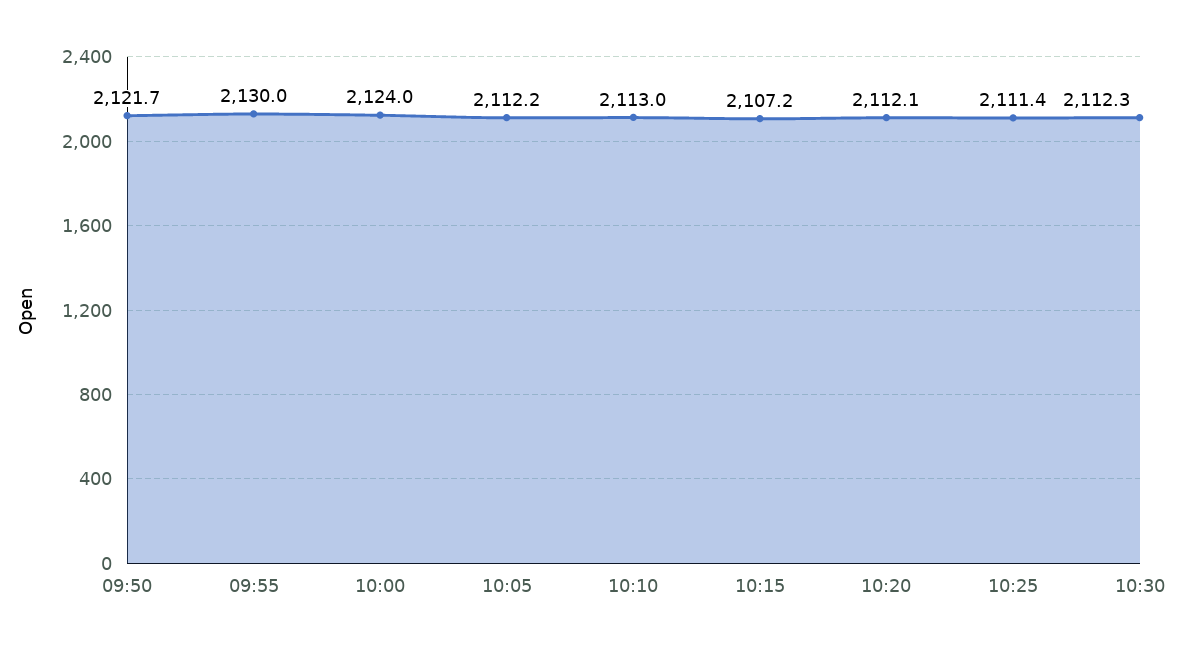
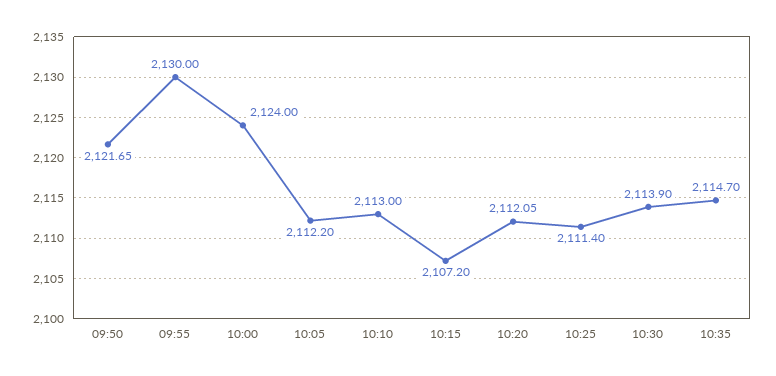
10:30: 2112.3 -> 2113.9
10:35: none -> 2114.7

